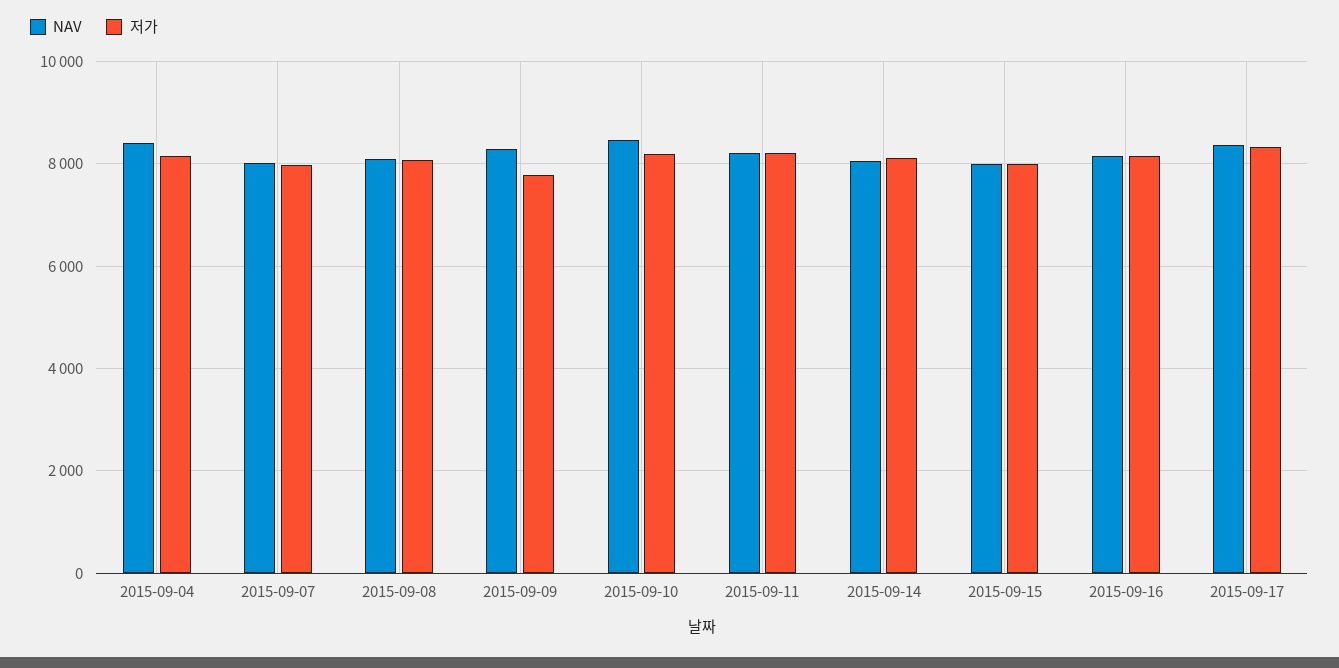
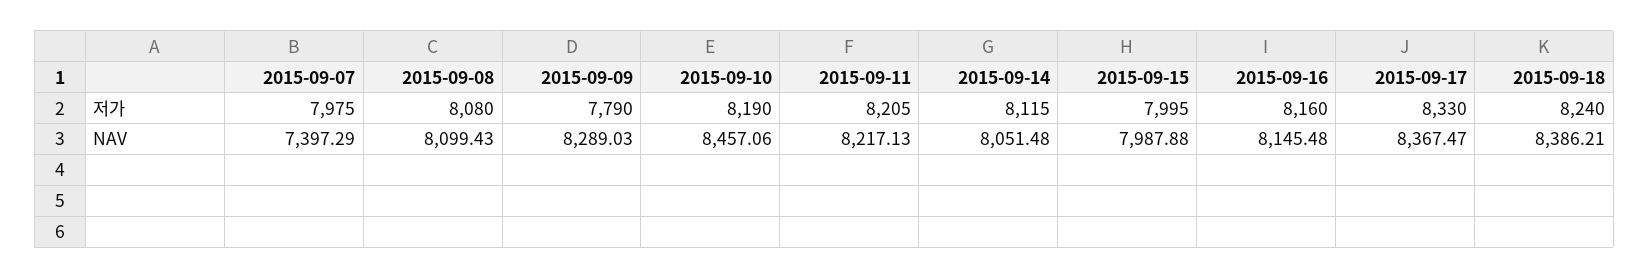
NAV, 2015-09-04: 8400 -> none
저가, 2015-09-04: 8200 -> none
NAV, 2015-09-07: 8000 -> 7397.29
저가, 2015-09-18: none -> 8240
NAV, 2015-09-18: none -> 8386.21

